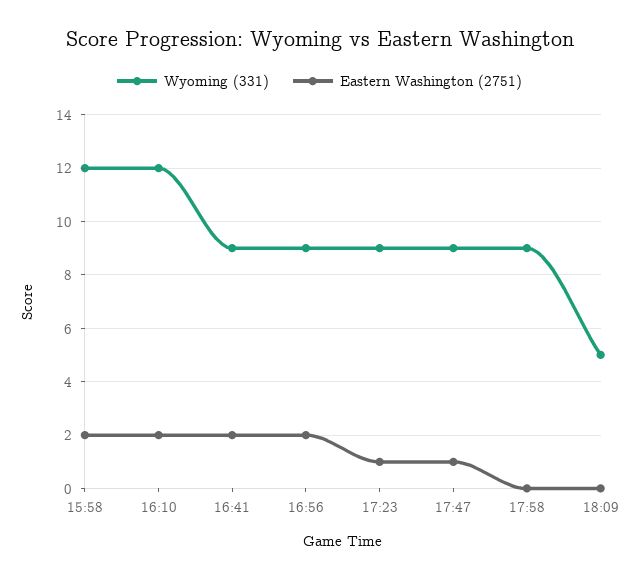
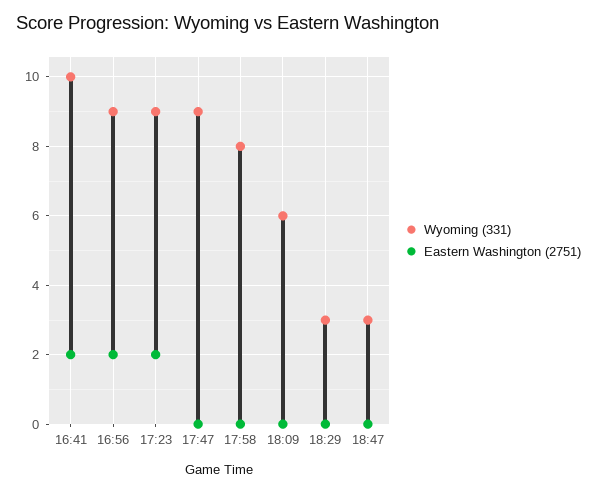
Wyoming (331), 15:58: 12 -> none
Eastern Washington (2751), 15:58: 2 -> none
Wyoming (331), 16:10: 12 -> none
Eastern Washington (2751), 16:10: 2 -> none
Wyoming (331), 16:41: 9 -> 10
Eastern Washington (2751), 17:23: 1 -> 2
Eastern Washington (2751), 17:47: 1 -> 0
Wyoming (331), 17:58: 9 -> 8
Wyoming (331), 18:09: 5 -> 6
Wyoming (331), 18:29: none -> 3
Eastern Washington (2751), 18:29: none -> 0
Wyoming (331), 18:47: none -> 3
Eastern Washington (2751), 18:47: none -> 0

